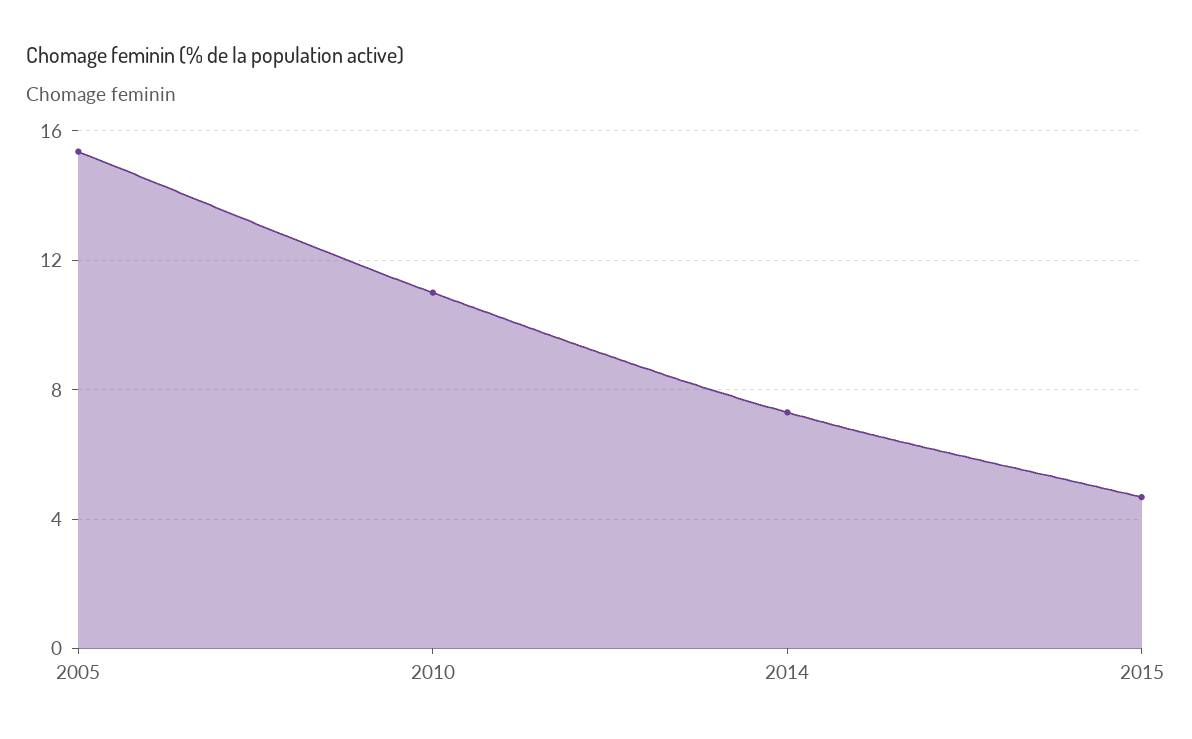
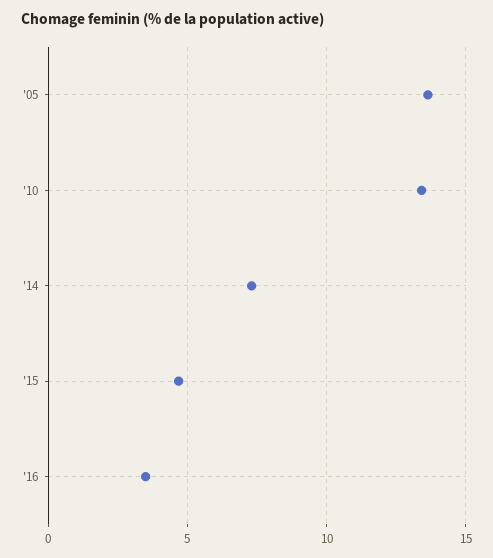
2005: 15.5 -> 13.5
2010: 11 -> 13.5
'16: none -> 3.5

